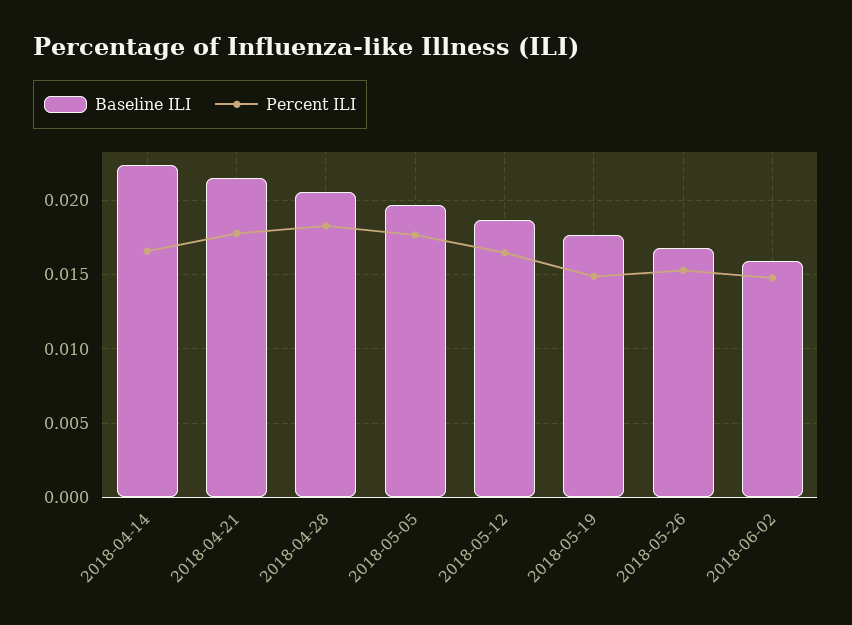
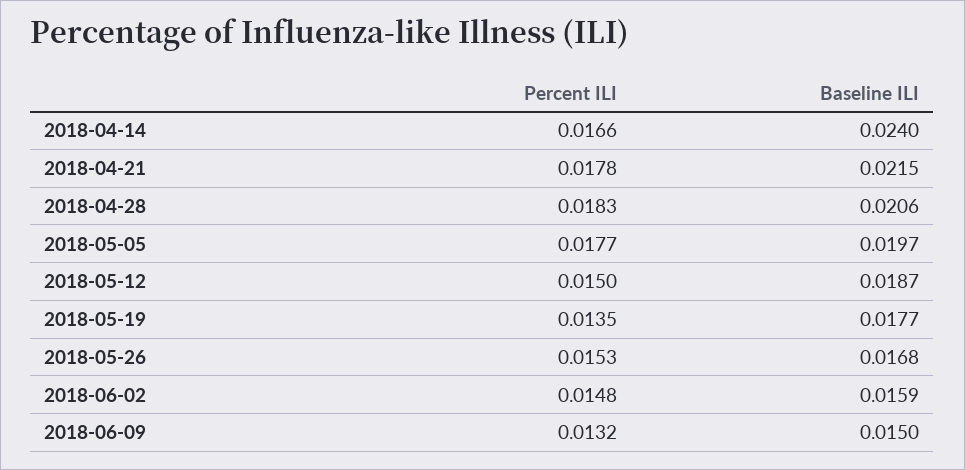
Baseline ILI, 2018-04-14: 0.0225 -> 0.024
Percent ILI, 2018-05-12: 0.0165 -> 0.015
Percent ILI, 2018-05-19: 0.015 -> 0.0135
Percent ILI, 2018-06-09: none -> 0.0132
Baseline ILI, 2018-06-09: none -> 0.015

